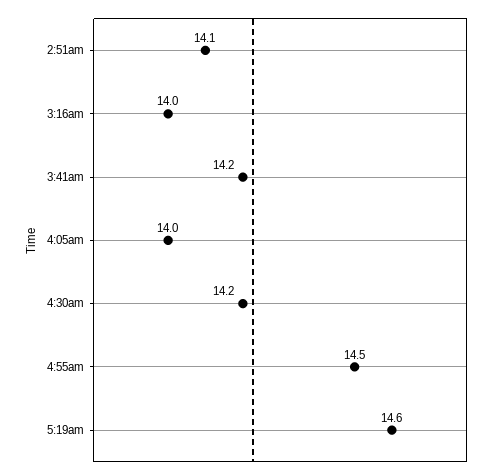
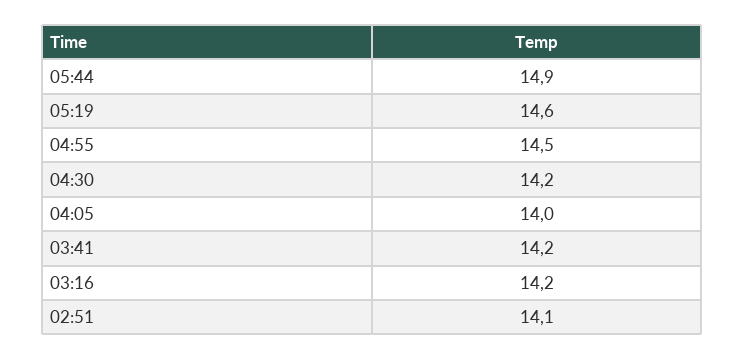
3:16am: 14 -> 14.2
05:44: none -> 14.9

